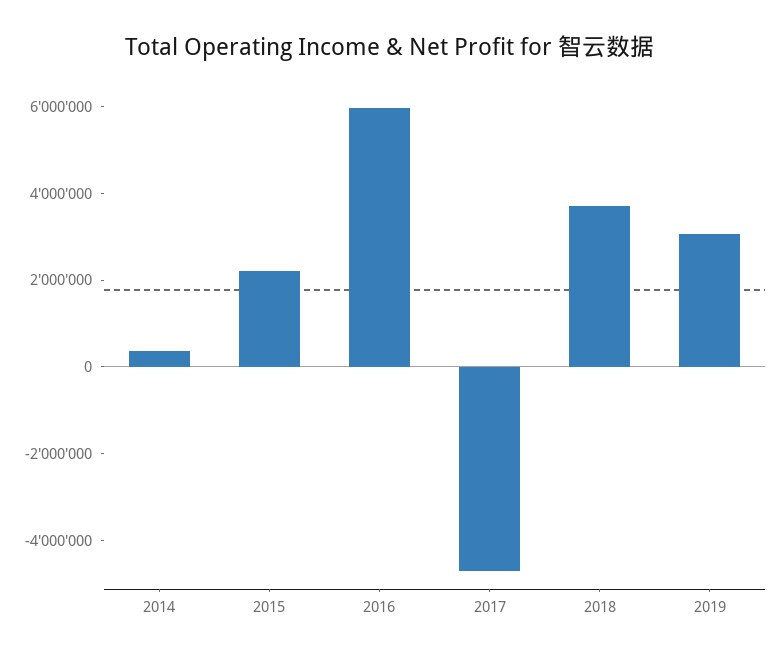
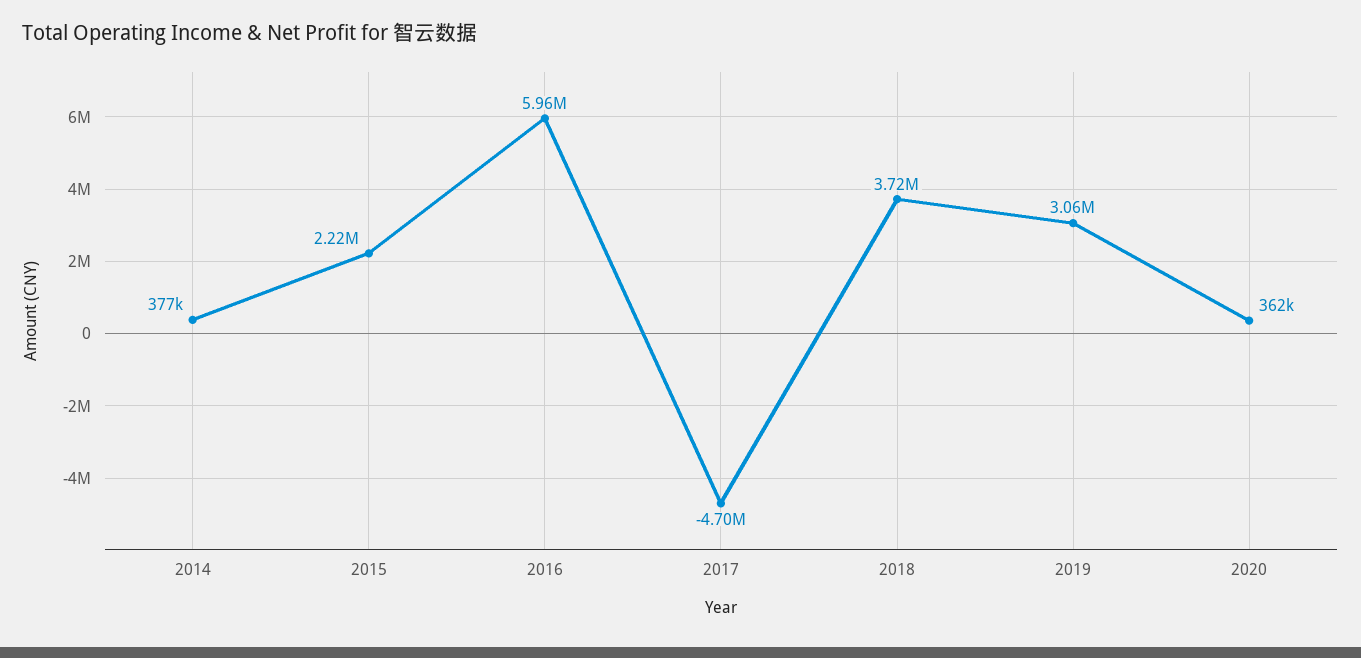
2020: none -> 362000

